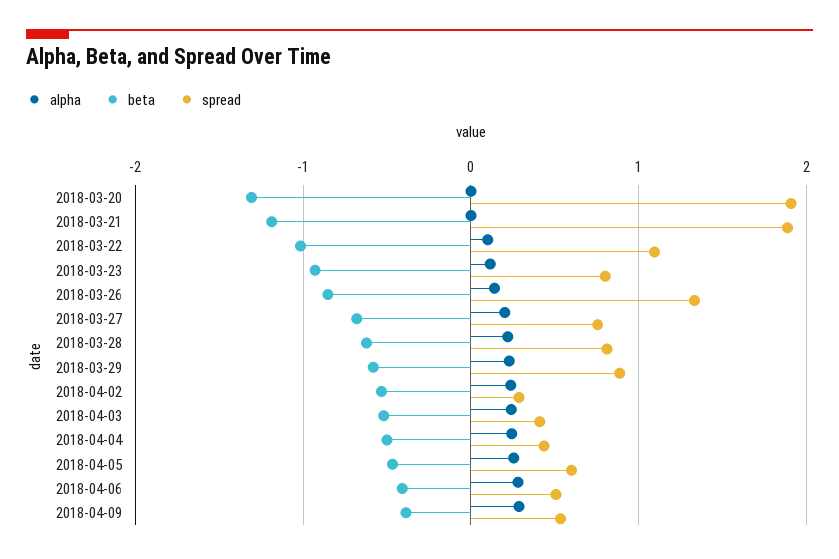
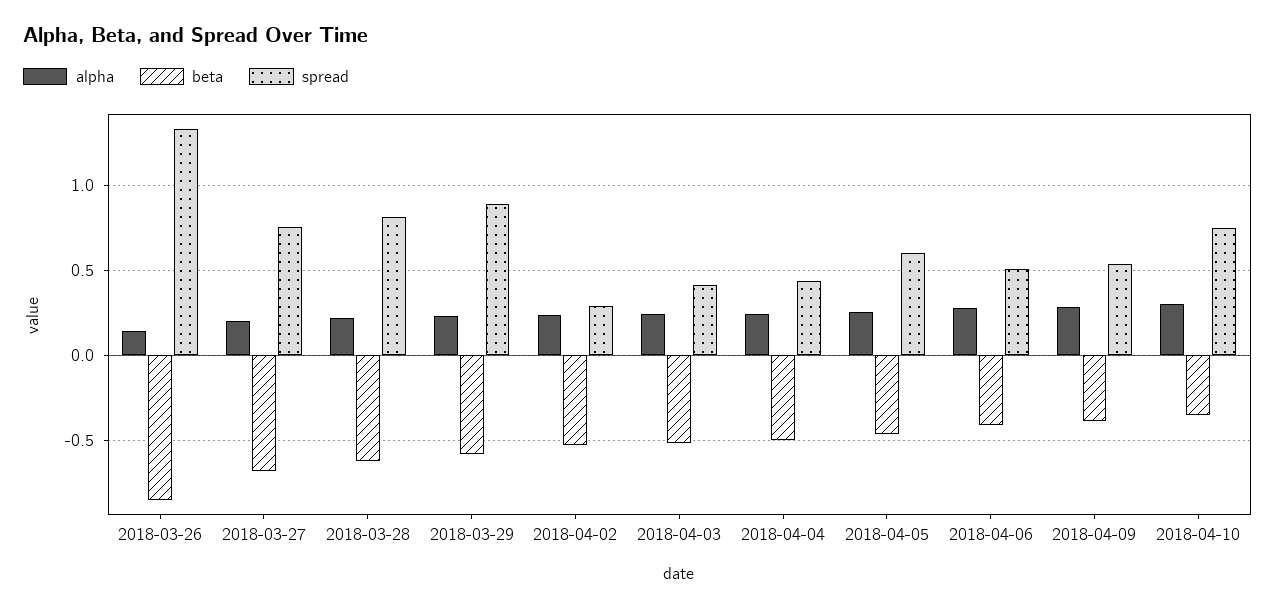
alpha, 2018-03-20: 0 -> none
beta, 2018-03-20: -1.3 -> none
spread, 2018-03-20: 1.9 -> none
alpha, 2018-03-21: 0 -> none
beta, 2018-03-21: -1.2 -> none
spread, 2018-03-21: 1.9 -> none
alpha, 2018-03-22: 0.1 -> none
beta, 2018-03-22: -1 -> none
spread, 2018-03-22: 1.1 -> none
alpha, 2018-03-23: 0.1 -> none
beta, 2018-03-23: -0.9 -> none
spread, 2018-03-23: 0.8 -> none
alpha, 2018-04-10: none -> 0.3
beta, 2018-04-10: none -> -0.35
spread, 2018-04-10: none -> 0.75

